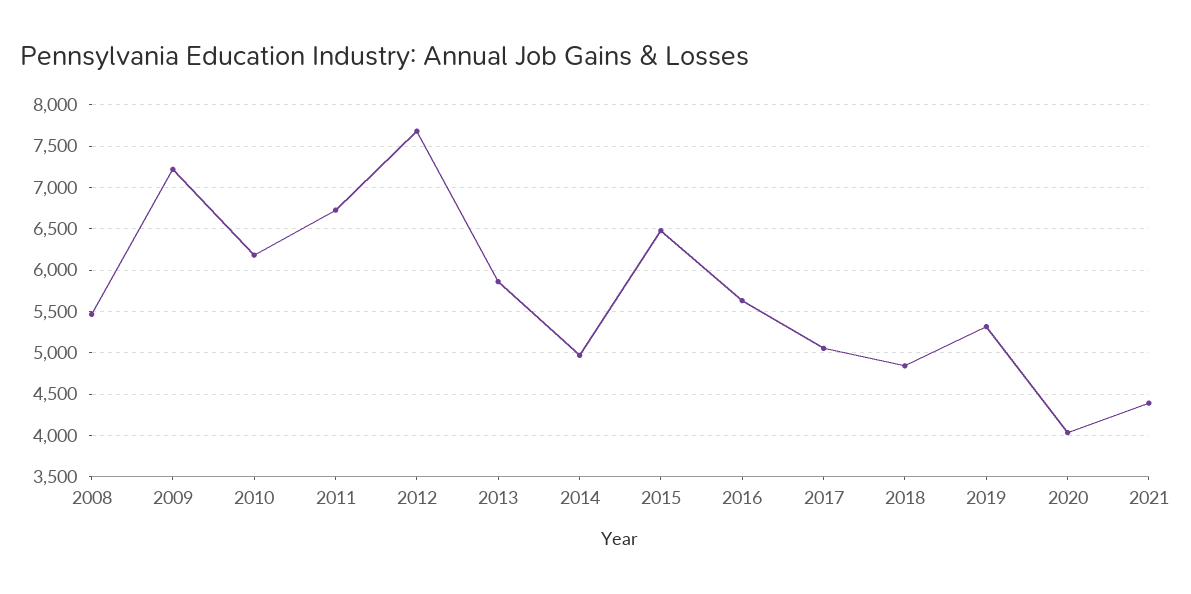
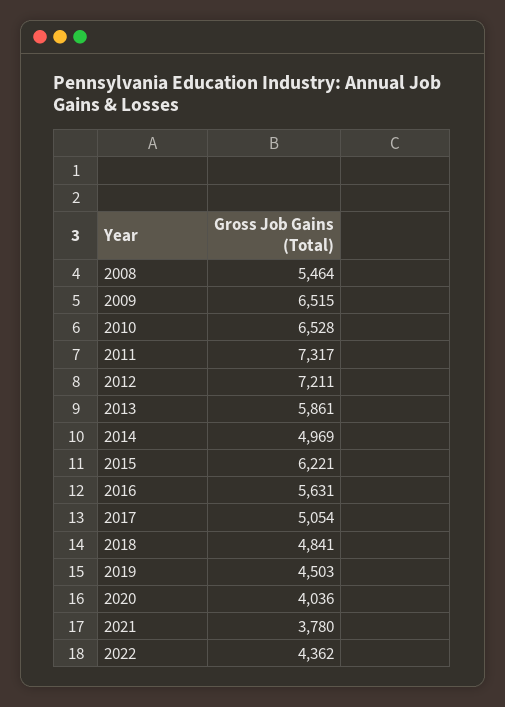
2009: 7200 -> 6515
2010: 6200 -> 6528
2011: 6700 -> 7317
2012: 7700 -> 7211
2015: 6500 -> 6221
2019: 5300 -> 4503
2021: 4400 -> 3780
2022: none -> 4362

